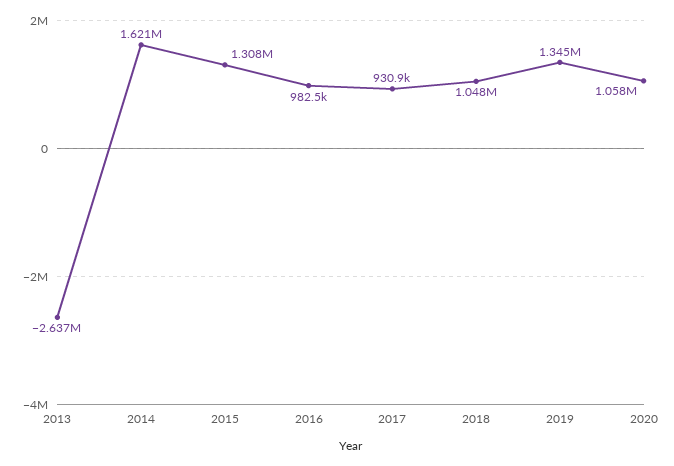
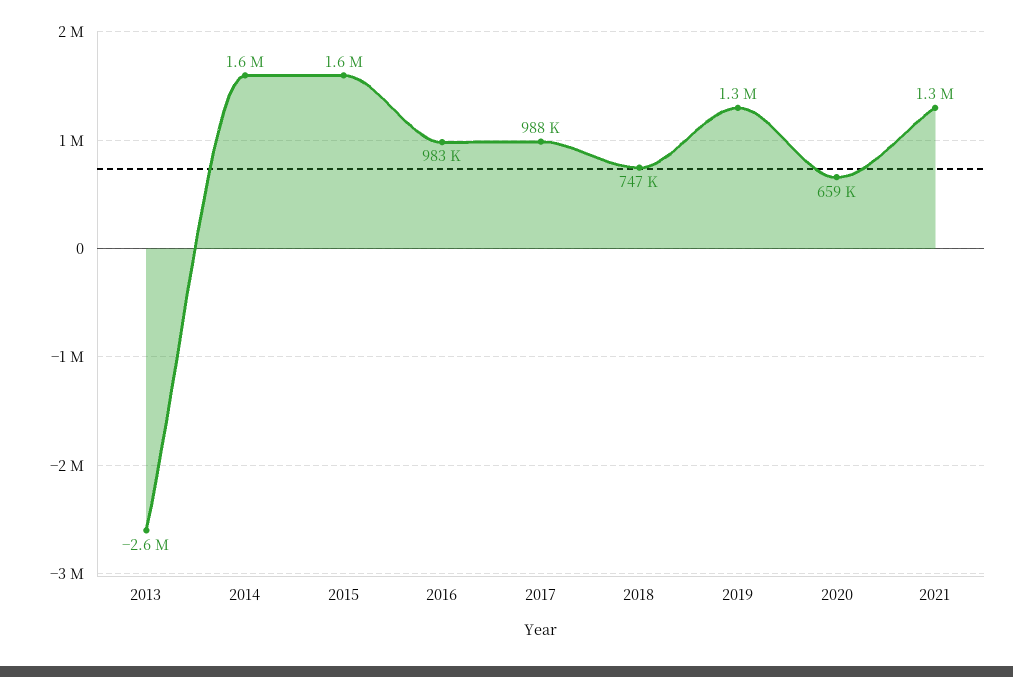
2015: 1308000 -> 1600000
2017: 930900 -> 988000
2018: 1048000 -> 747000
2020: 1058000 -> 659000
2021: none -> 1300000

